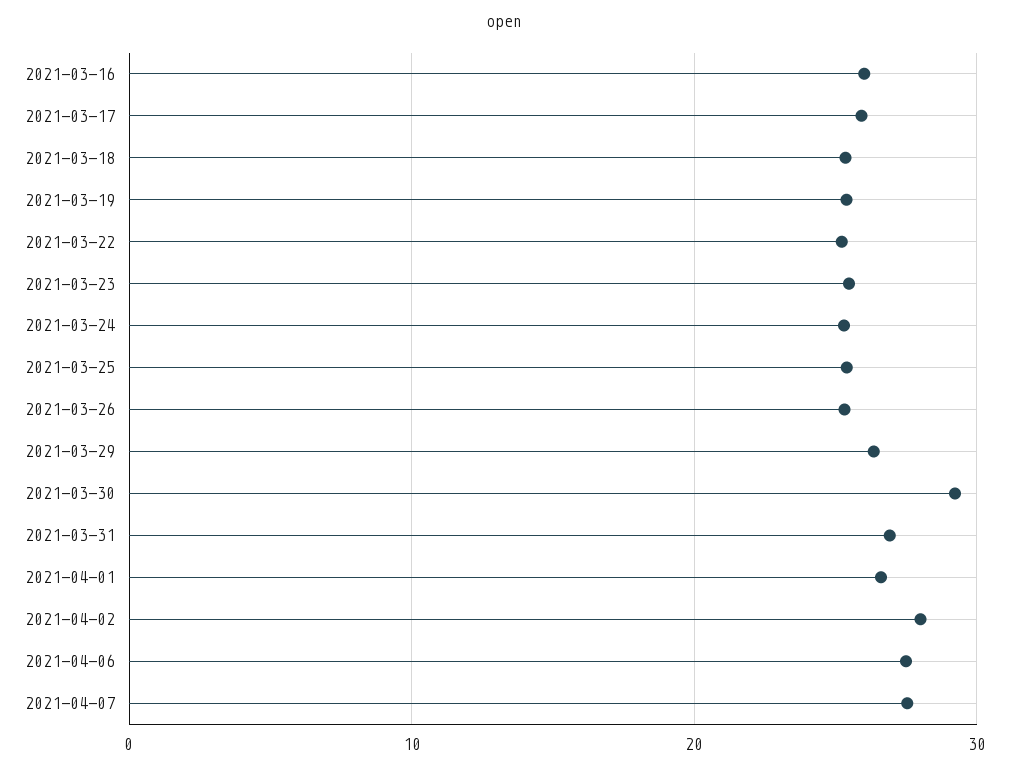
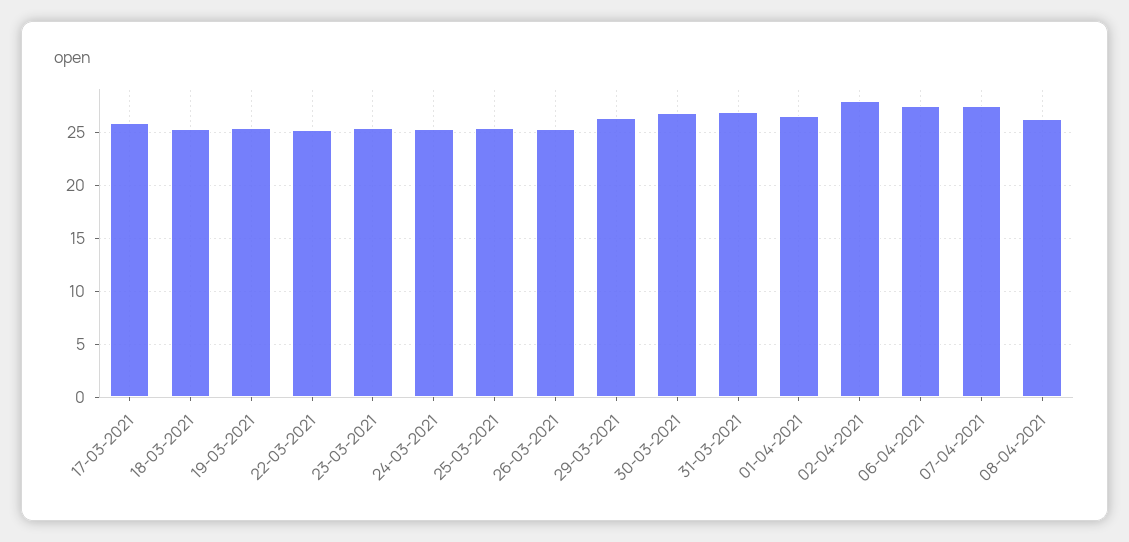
2021-03-16: 26 -> none
2021-03-30: 29 -> 27
08-04-2021: none -> 26

